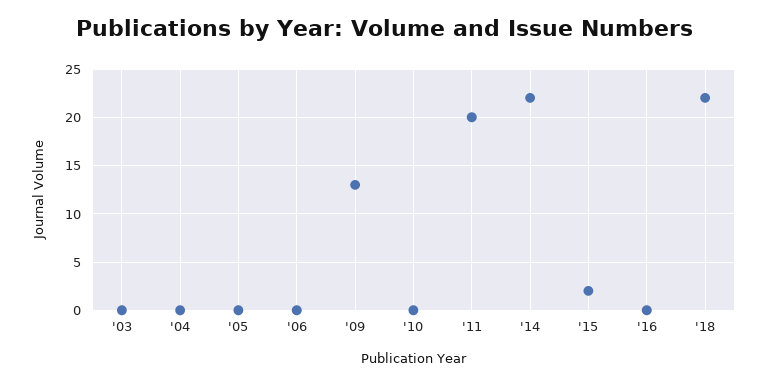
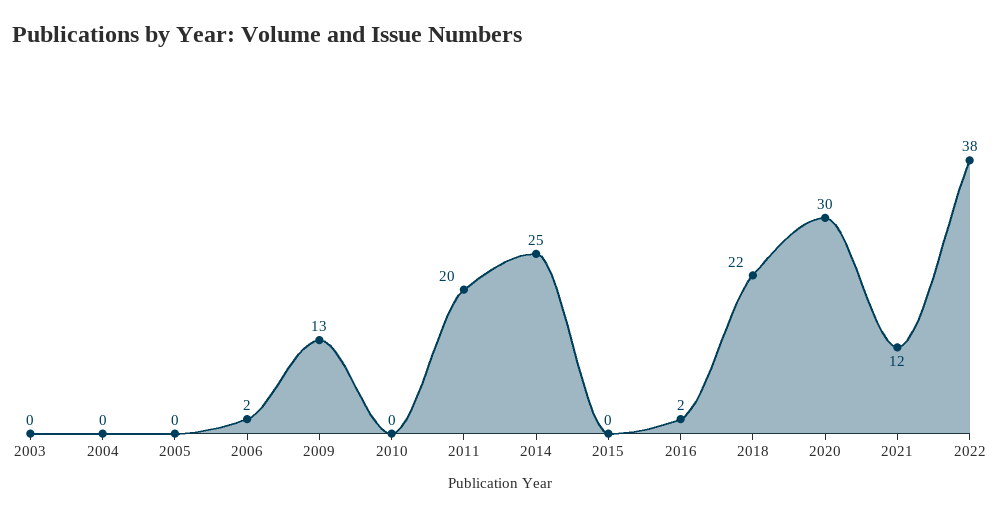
'06: 0 -> 2
'14: 22 -> 25
'15: 2 -> 0
'16: 0 -> 2
2020: none -> 30
2021: none -> 12
2022: none -> 38

